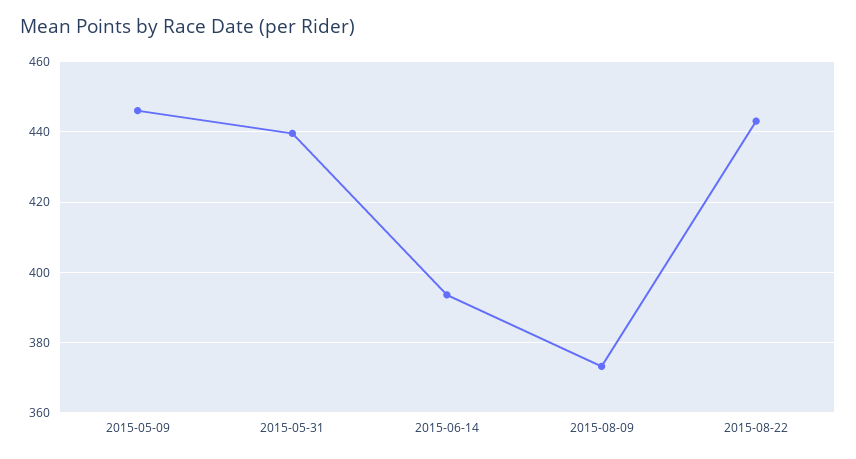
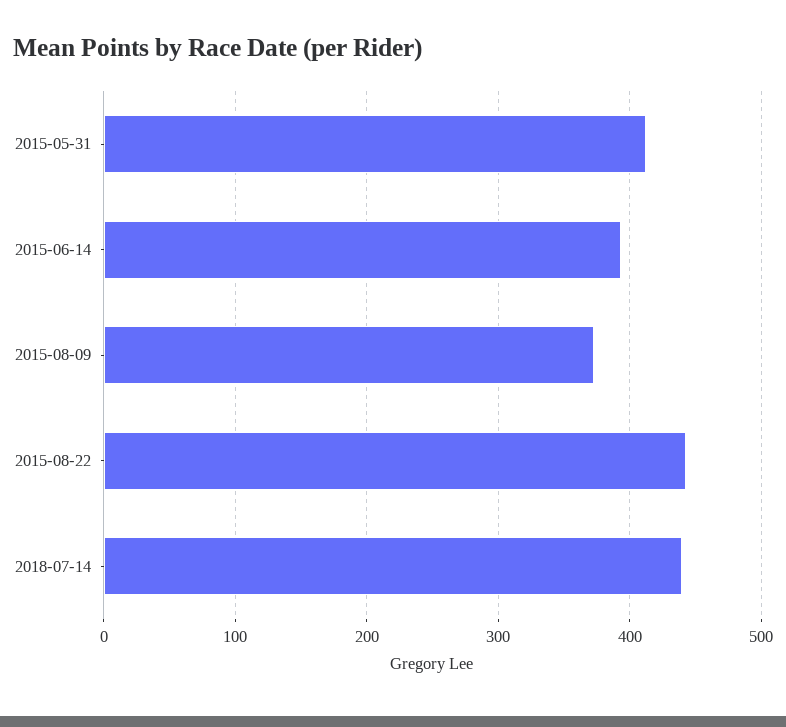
2015-05-09: 446 -> none
2015-05-31: 440 -> 410
2018-07-14: none -> 440

